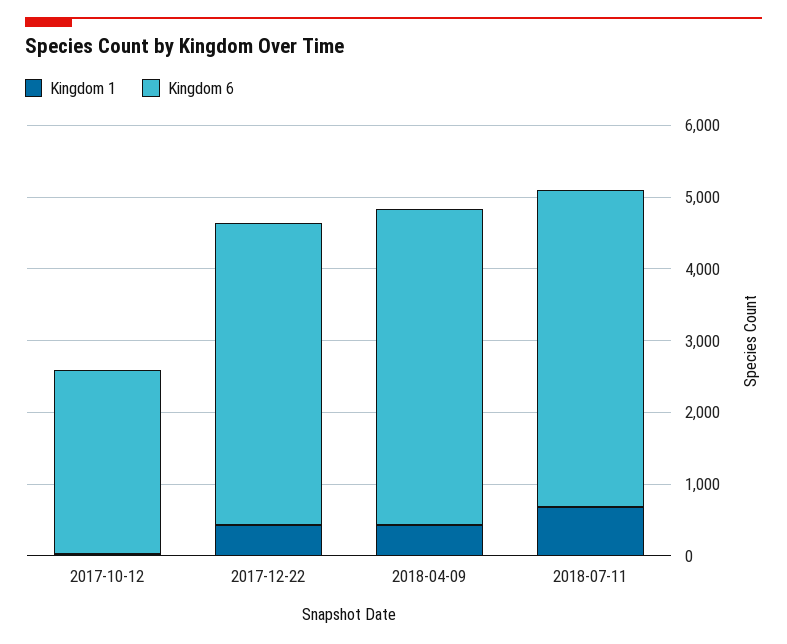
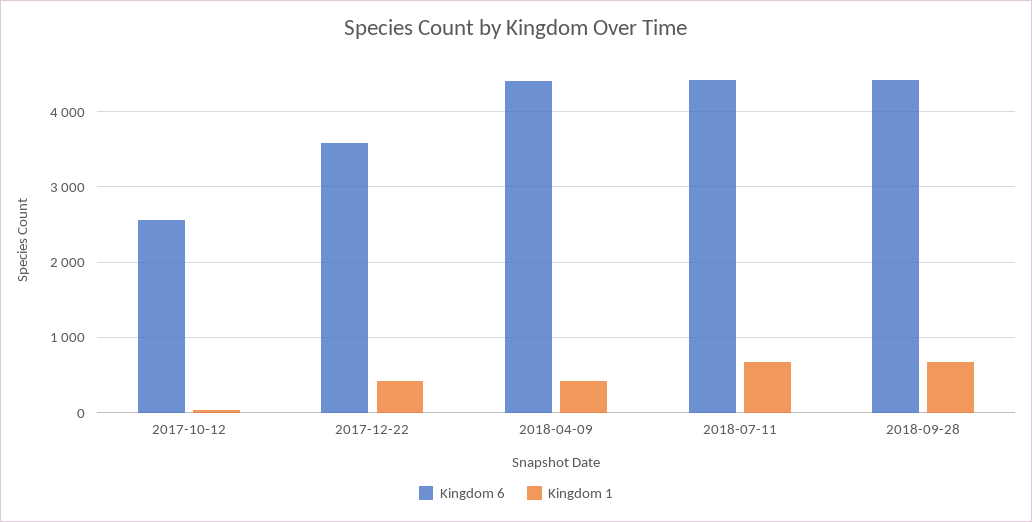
Kingdom 6, 2017-12-22: 4200 -> 3600
Kingdom 6, 2018-09-28: none -> 4400
Kingdom 1, 2018-09-28: none -> 700

